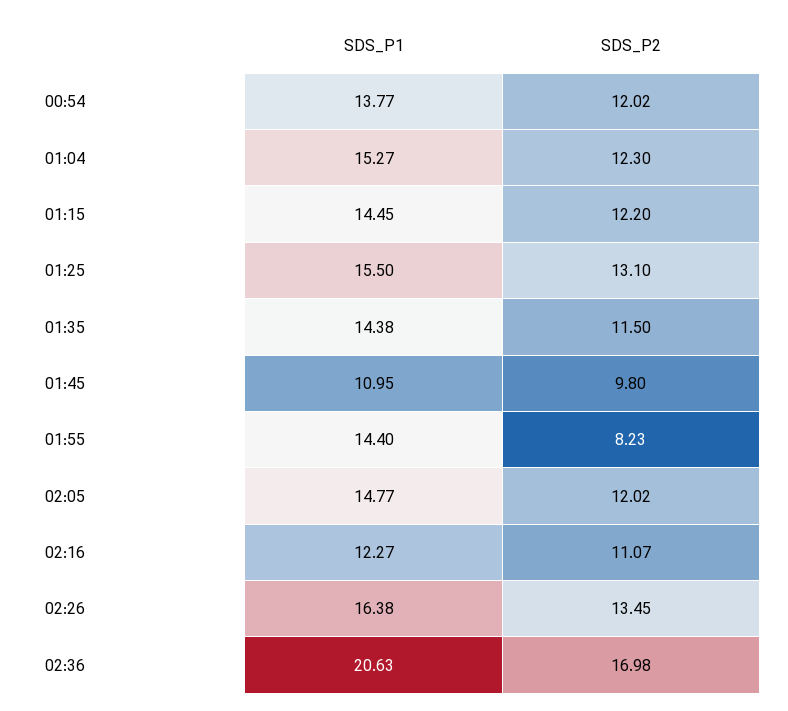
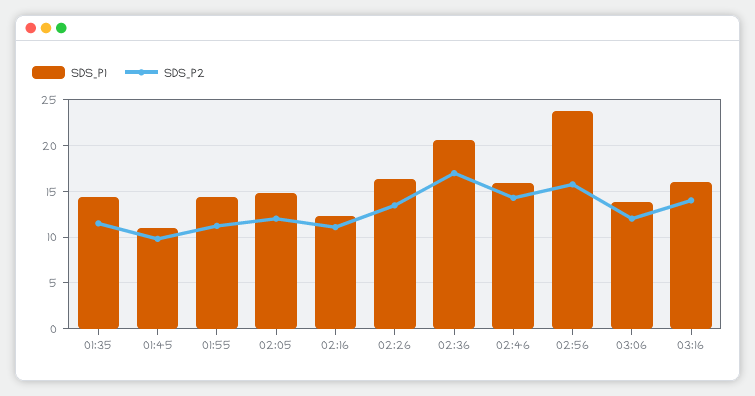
SDS_P1, 00:54: 13.77 -> none
SDS_P2, 00:54: 12.02 -> none
SDS_P1, 01:04: 15.27 -> none
SDS_P2, 01:04: 12.3 -> none
SDS_P1, 01:15: 14.45 -> none
SDS_P2, 01:15: 12.2 -> none
SDS_P1, 01:25: 15.5 -> none
SDS_P2, 01:25: 13.1 -> none
SDS_P2, 01:55: 8.23 -> 11
SDS_P1, 02:46: none -> 16
SDS_P2, 02:46: none -> 14
SDS_P1, 02:56: none -> 24
SDS_P2, 02:56: none -> 16
SDS_P1, 03:06: none -> 14
SDS_P2, 03:06: none -> 12
SDS_P1, 03:16: none -> 16
SDS_P2, 03:16: none -> 14

